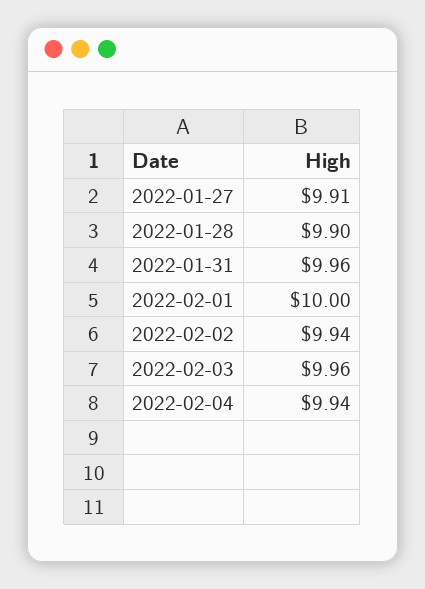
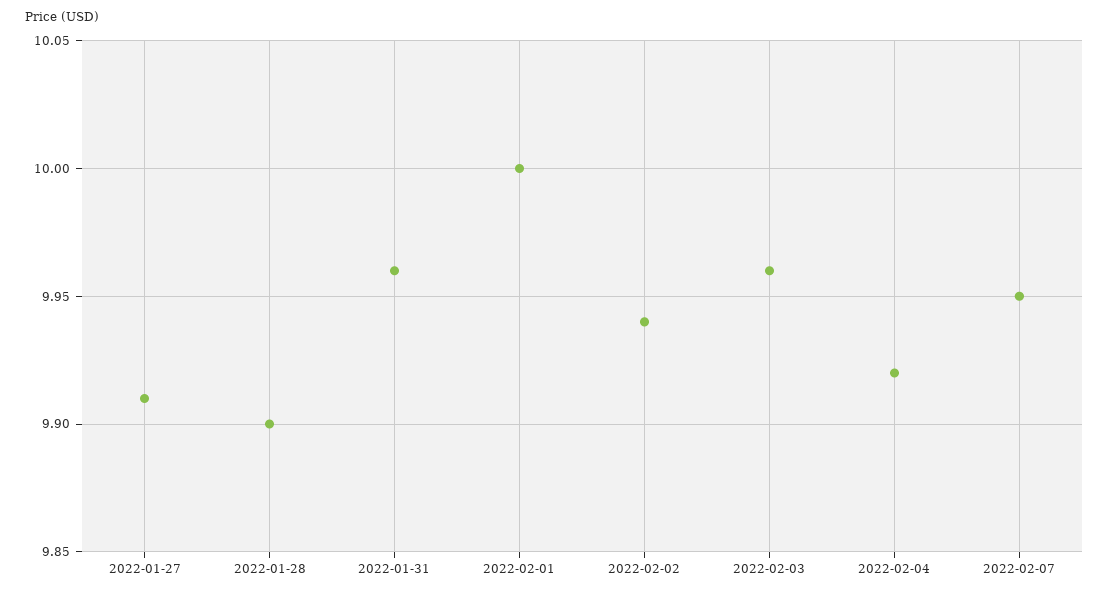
2022-02-04: 9.94 -> 9.92
2022-02-07: none -> 9.95

